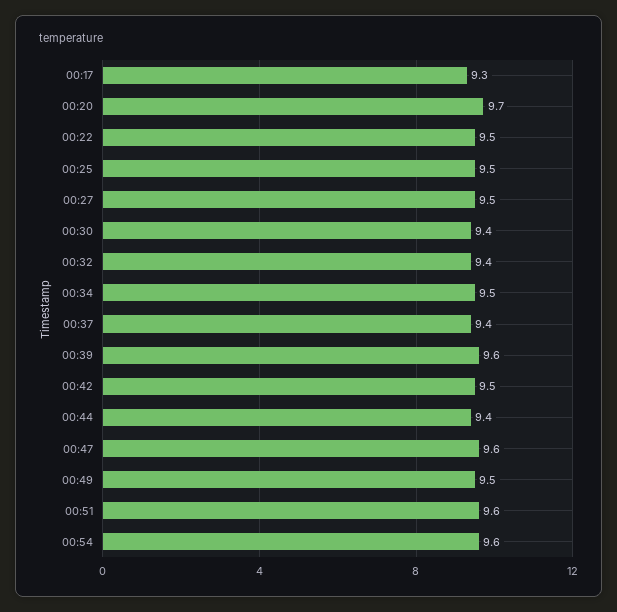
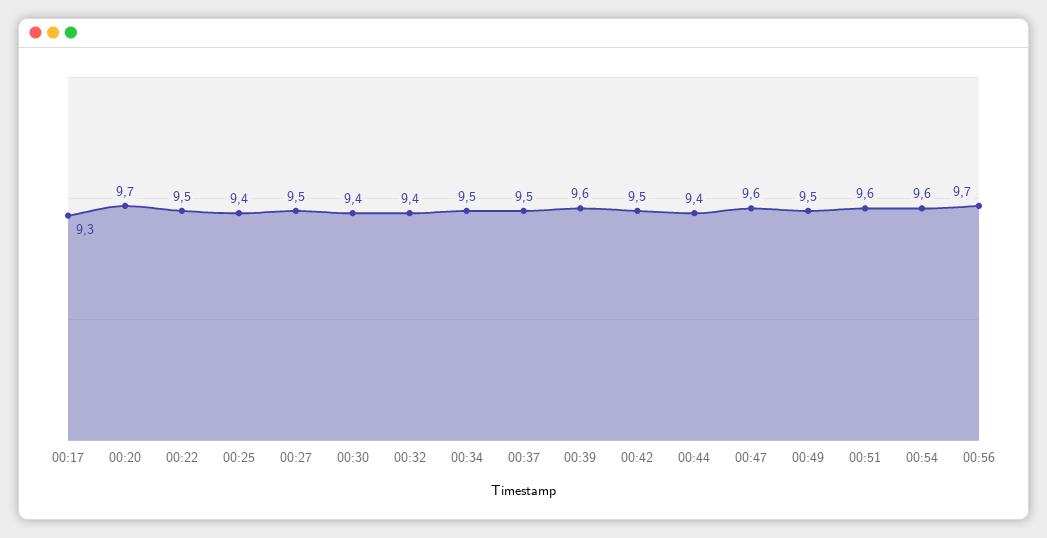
00:25: 9.5 -> 9.4
00:37: 9.4 -> 9.5
00:56: none -> 9.7

